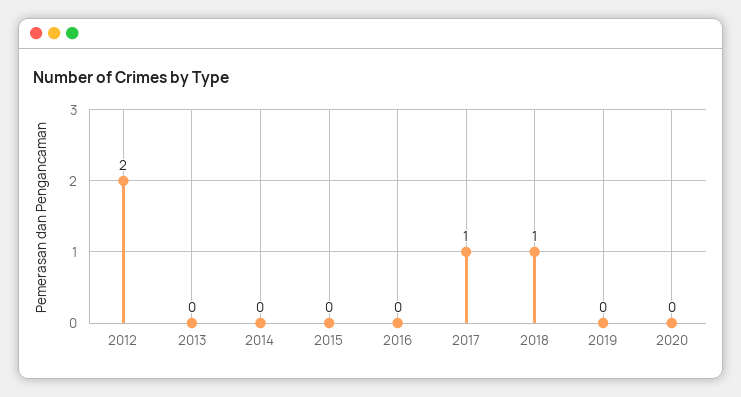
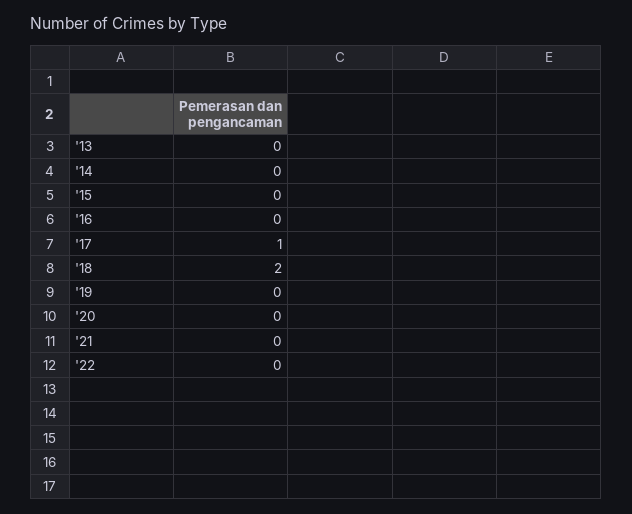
2012: 2 -> none
2018: 1 -> 2
'21: none -> 0
'22: none -> 0

